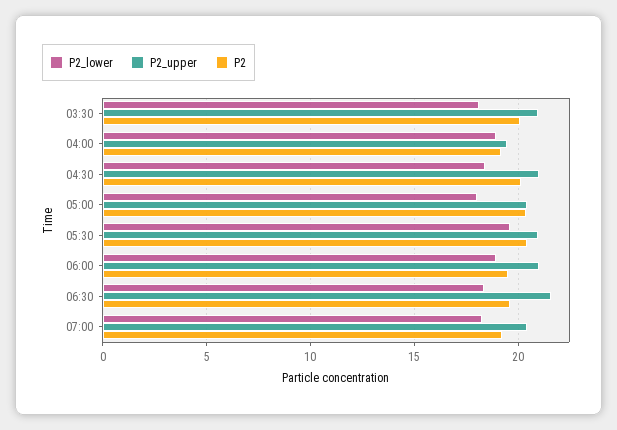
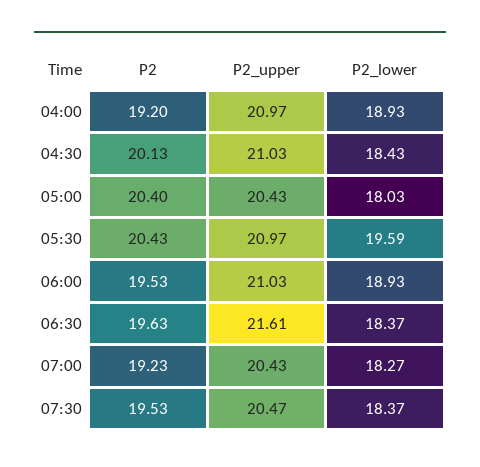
P2_lower, 03:30: 18 -> none
P2_upper, 03:30: 21 -> none
P2, 03:30: 20 -> none
P2_upper, 04:00: 19.5 -> 20.97
P2, 07:30: none -> 19.53
P2_upper, 07:30: none -> 20.47
P2_lower, 07:30: none -> 18.37

